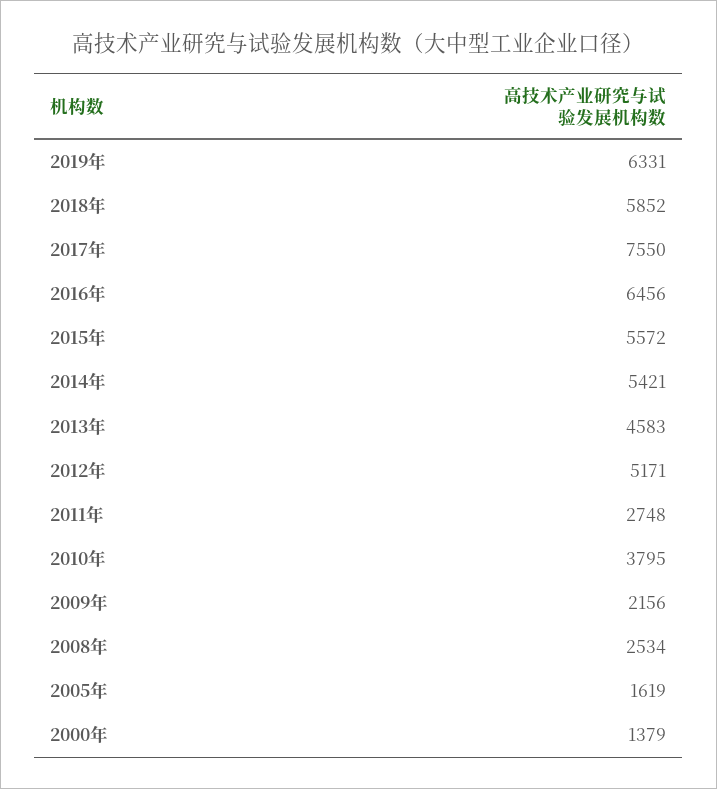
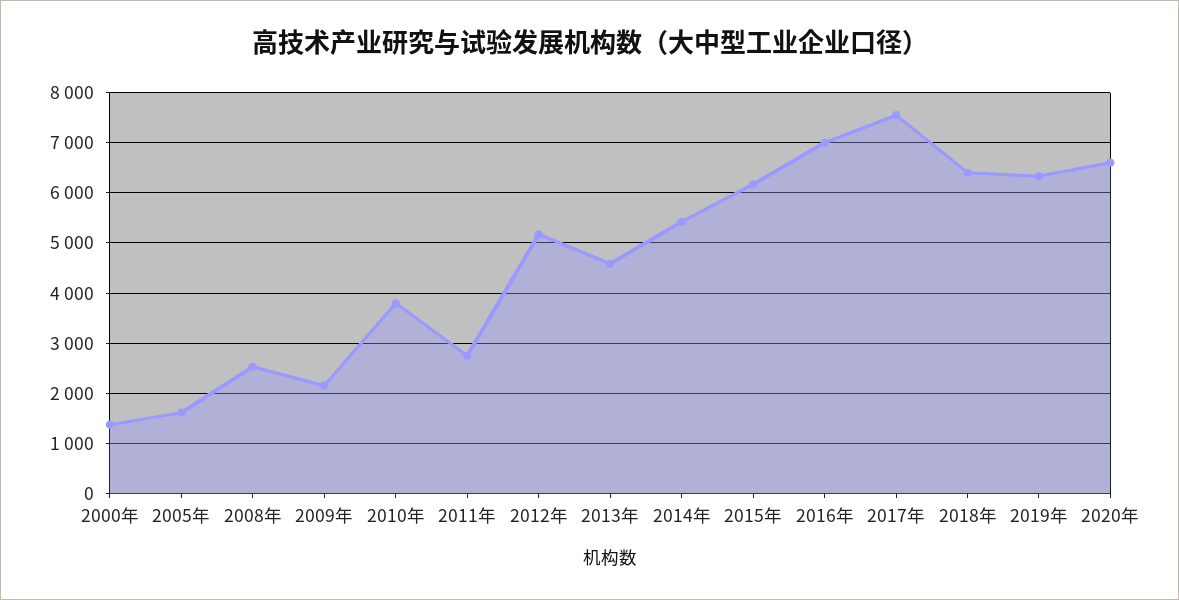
2018年: 5852 -> 6400
2016年: 6456 -> 7000
2015年: 5572 -> 6200
2020年: none -> 6600

